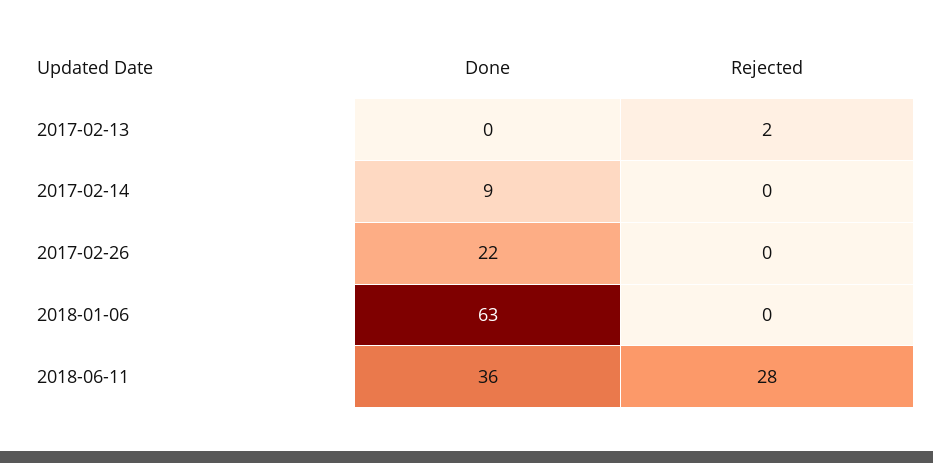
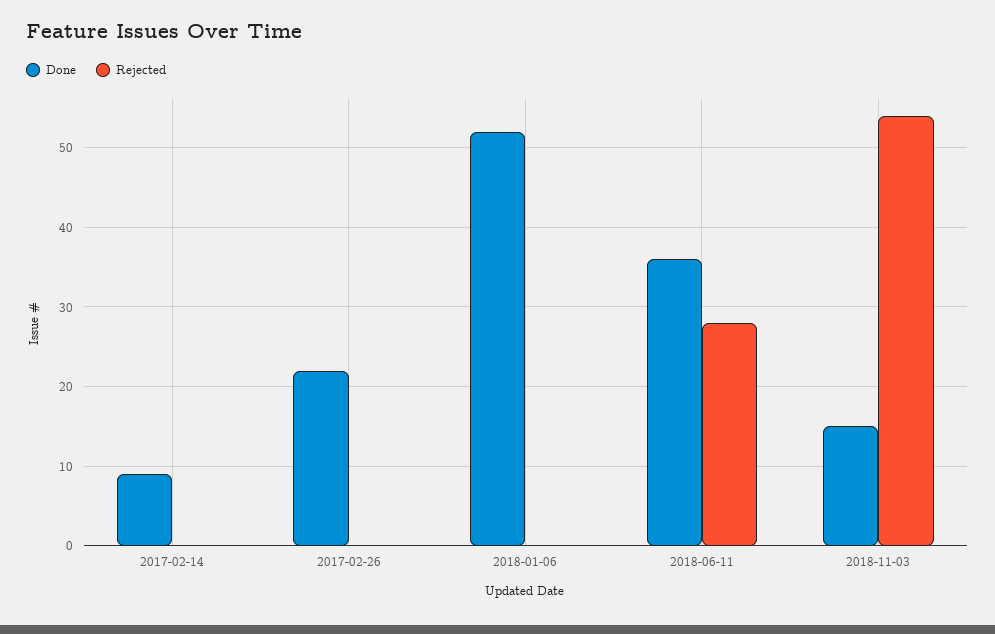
Done, 2017-02-13: 0 -> none
Rejected, 2017-02-13: 2 -> none
Done, 2018-01-06: 63 -> 52
Done, 2018-11-03: none -> 15
Rejected, 2018-11-03: none -> 54

